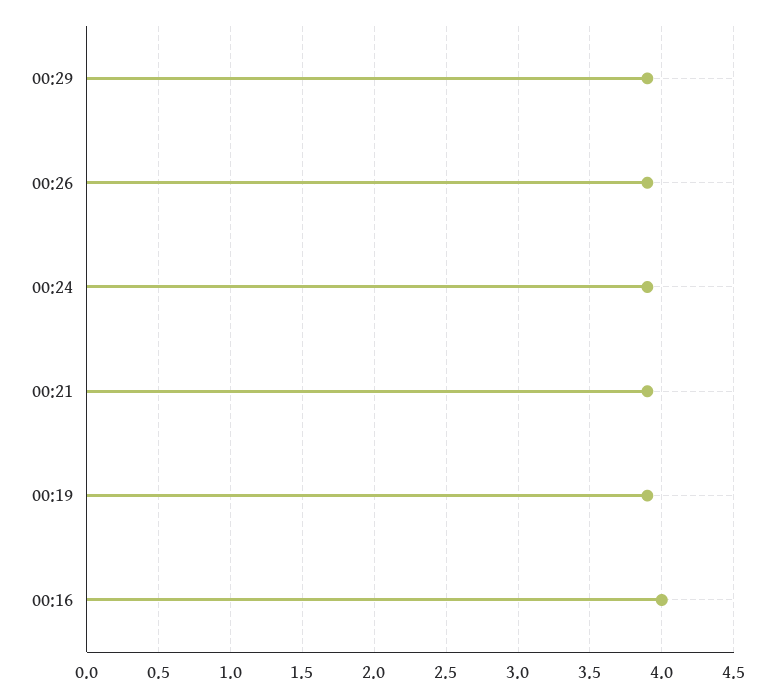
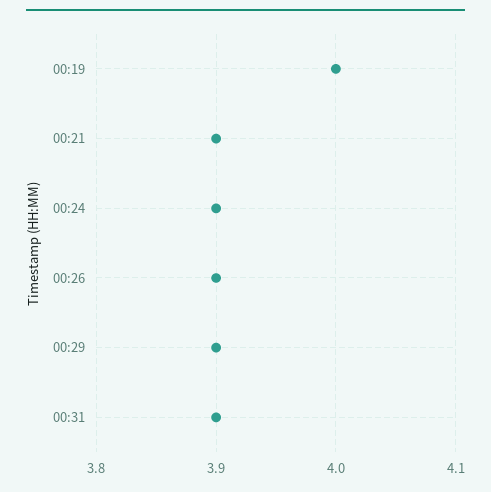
00:19: 3.9 -> 4
00:16: 4 -> none
00:31: none -> 3.9

